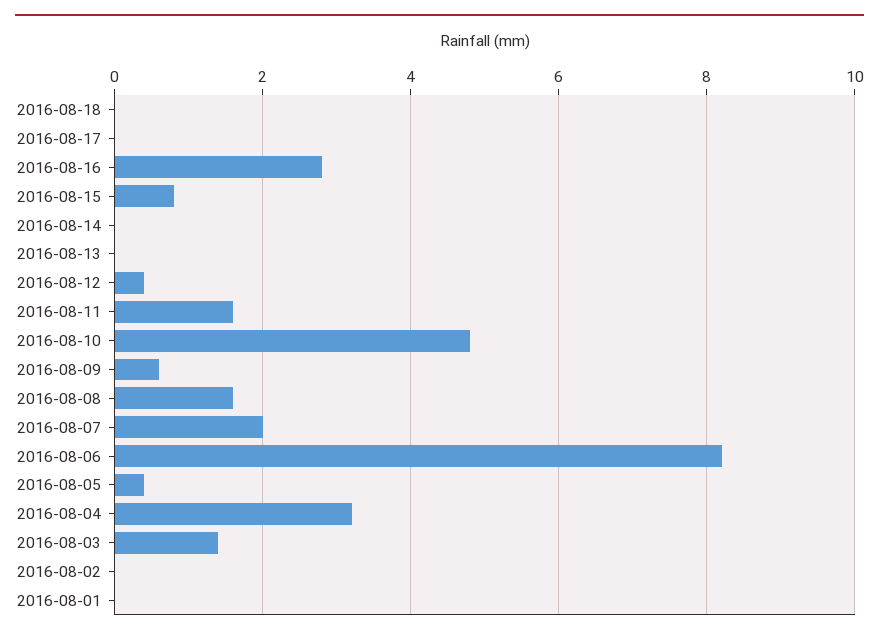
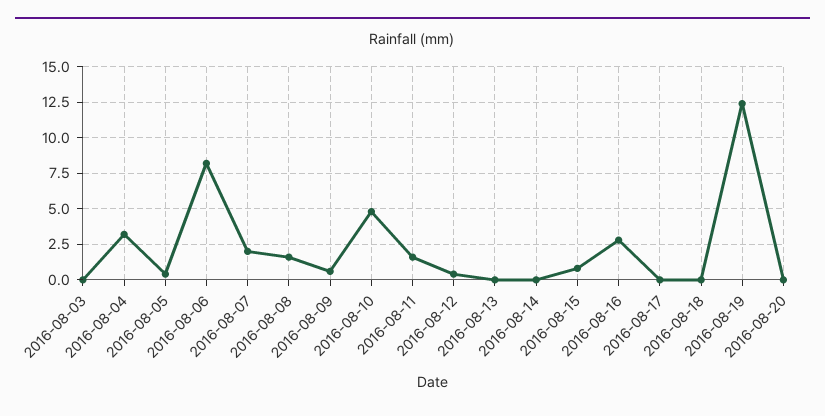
2016-08-03: 1.5 -> 0
2016-08-02: 0 -> none
2016-08-01: 0 -> none
2016-08-19: none -> 12.5
2016-08-20: none -> 0

